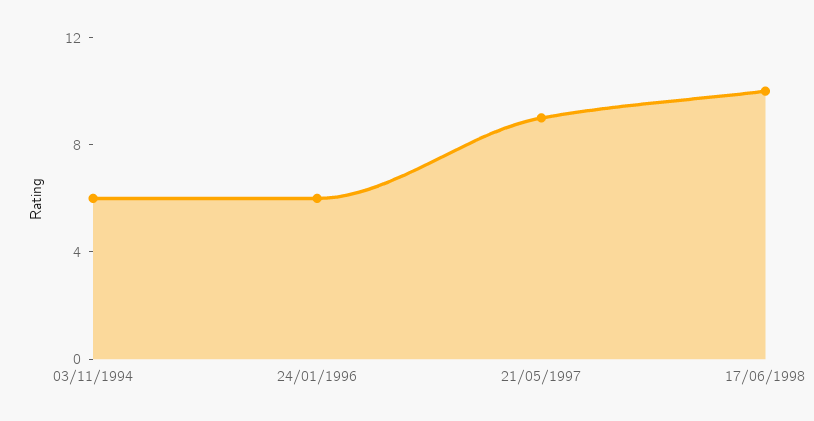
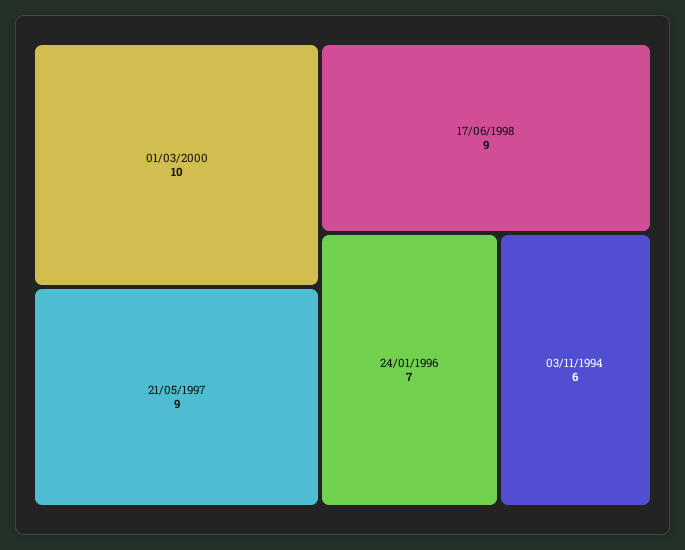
24/01/1996: 6 -> 7
17/06/1998: 10 -> 9
01/03/2000: none -> 10

